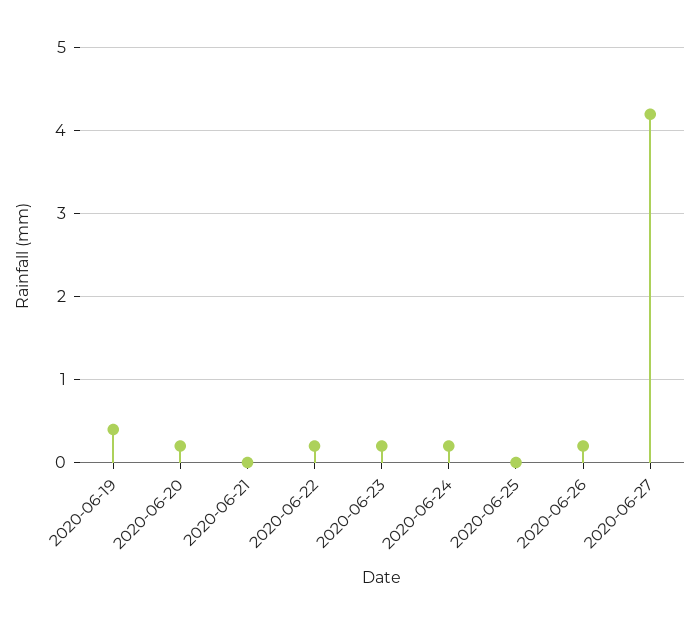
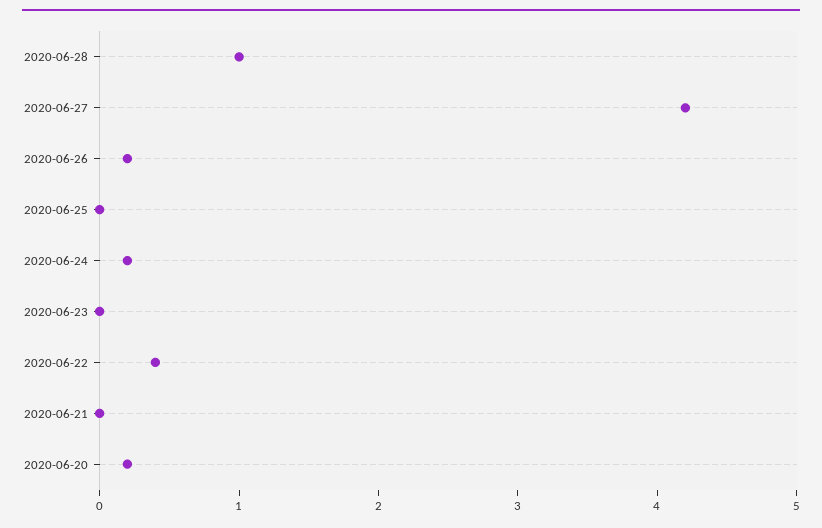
2020-06-19: 0.4 -> none
2020-06-22: 0.2 -> 0.4
2020-06-23: 0.2 -> 0
2020-06-28: none -> 1

